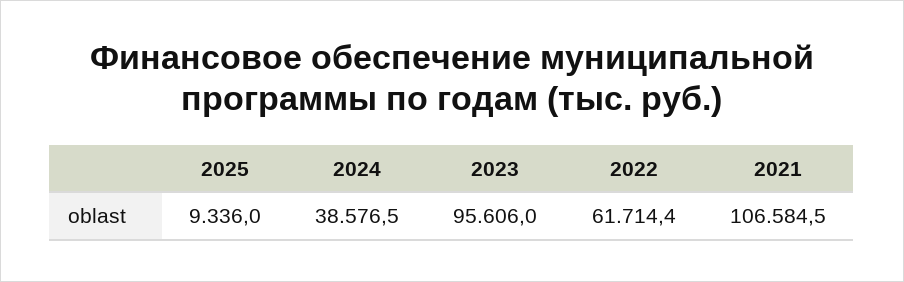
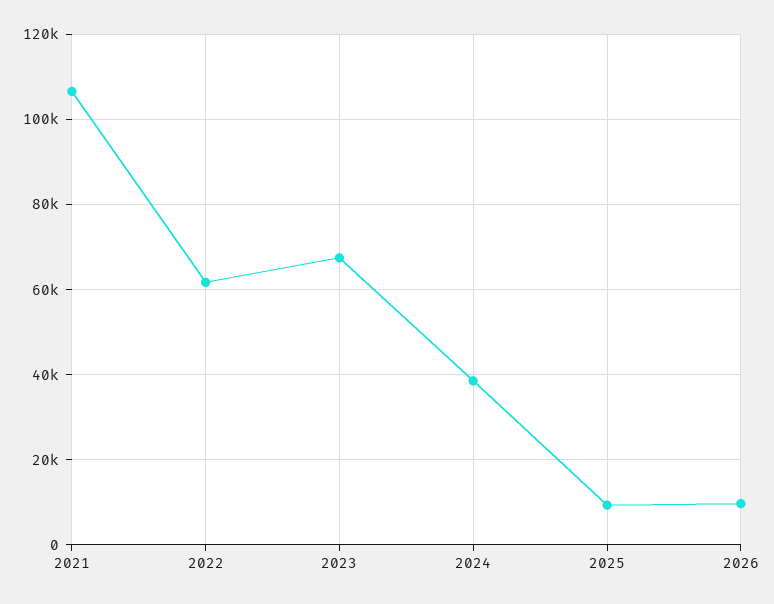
2023: 95606 -> 68000
2026: none -> 10000

